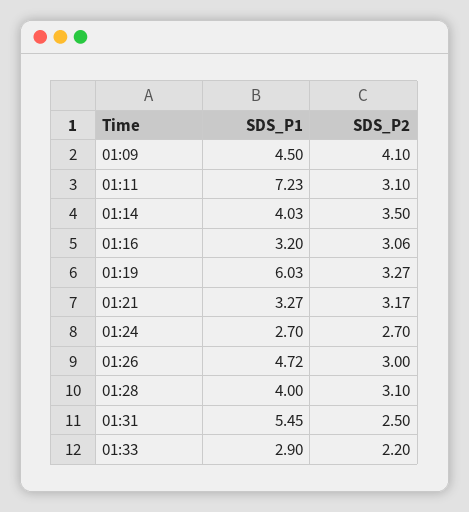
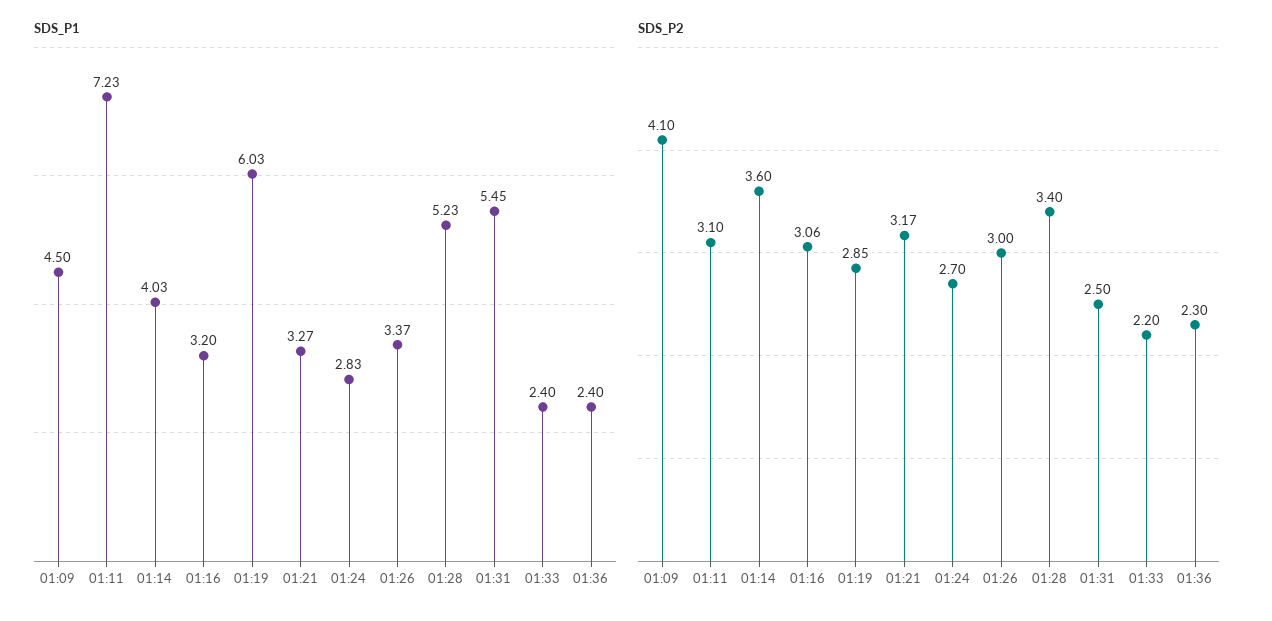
SDS_P2, 01:14: 3.5 -> 3.6
SDS_P2, 01:19: 3.27 -> 2.85
SDS_P1, 01:24: 2.7 -> 2.83
SDS_P1, 01:26: 4.72 -> 3.37
SDS_P1, 01:28: 4 -> 5.23
SDS_P2, 01:28: 3.1 -> 3.4
SDS_P1, 01:33: 2.9 -> 2.4
SDS_P1, 01:36: none -> 2.4
SDS_P2, 01:36: none -> 2.3

